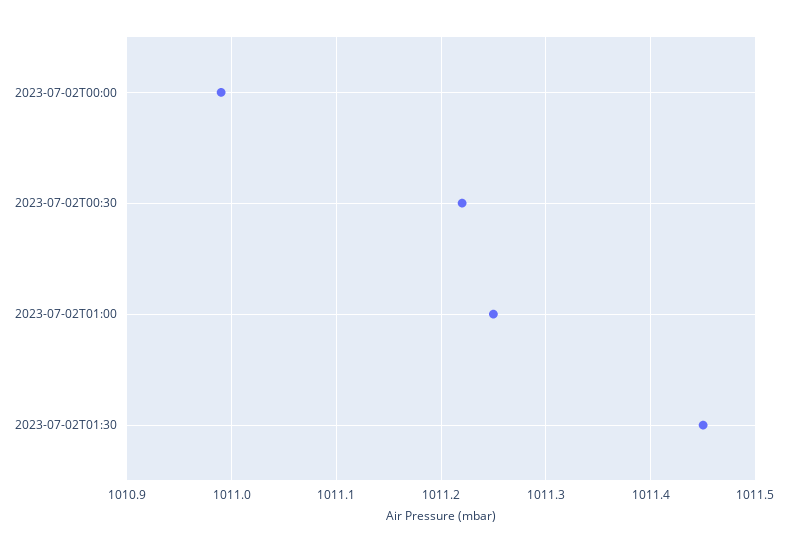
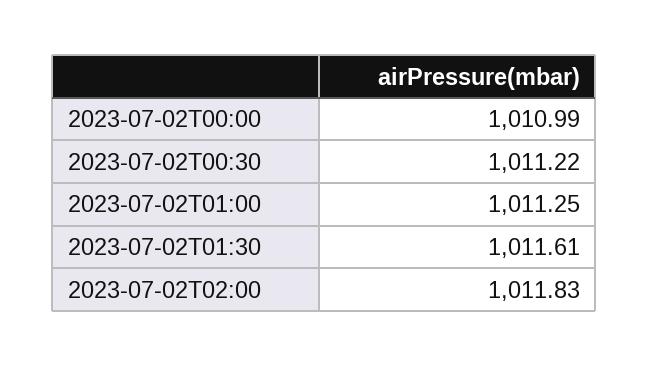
2023-07-02T01:30: 1011.45 -> 1011.61
2023-07-02T02:00: none -> 1011.83

